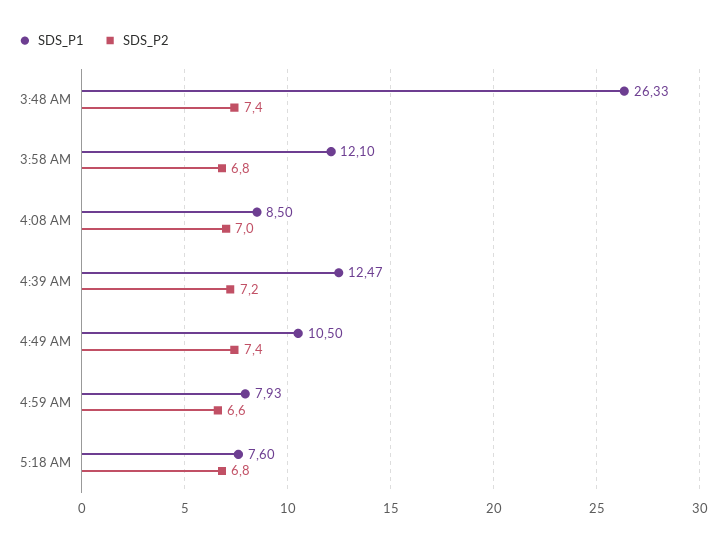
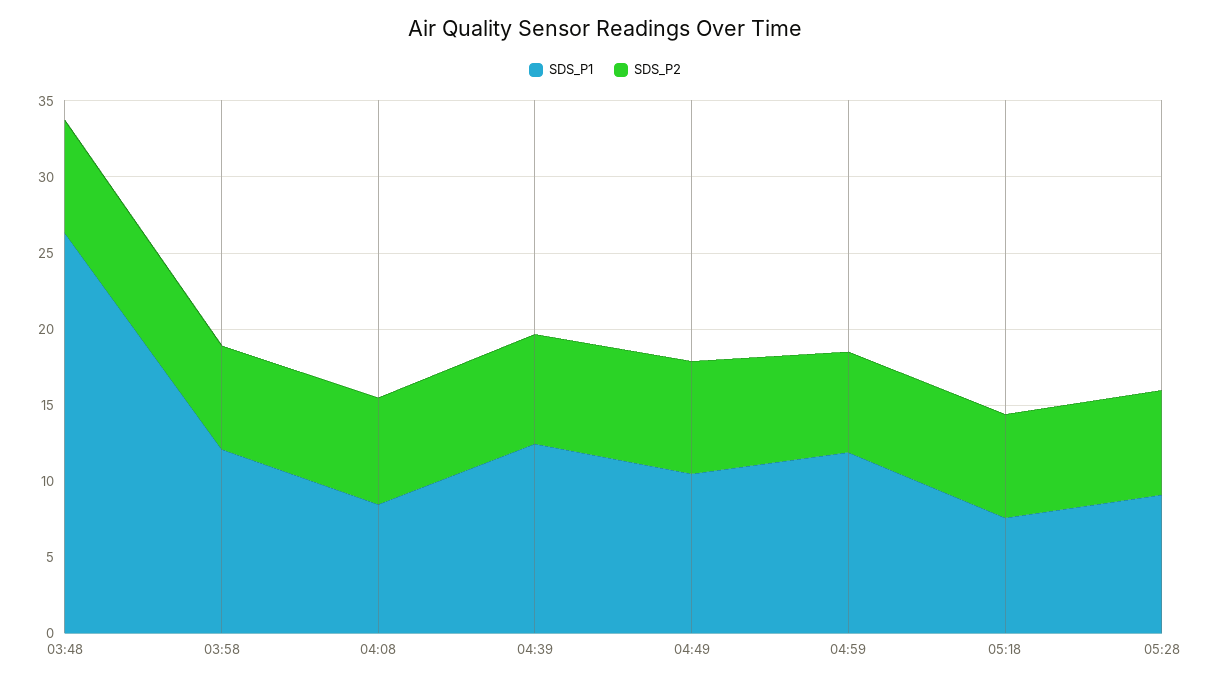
SDS_P1, 4:59 AM: 7.93 -> 12
SDS_P1, 05:28: none -> 9
SDS_P2, 05:28: none -> 7

